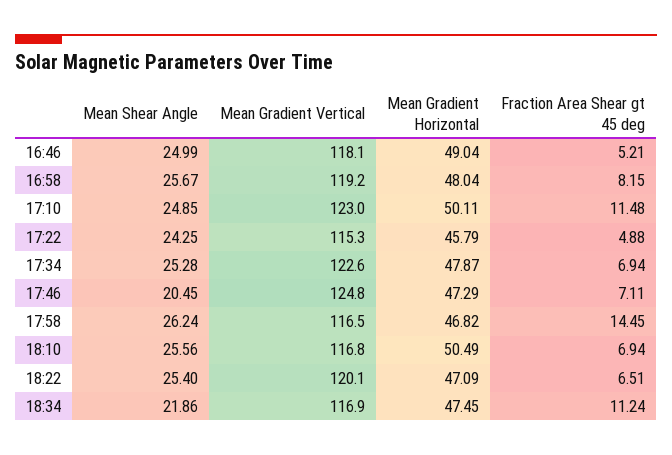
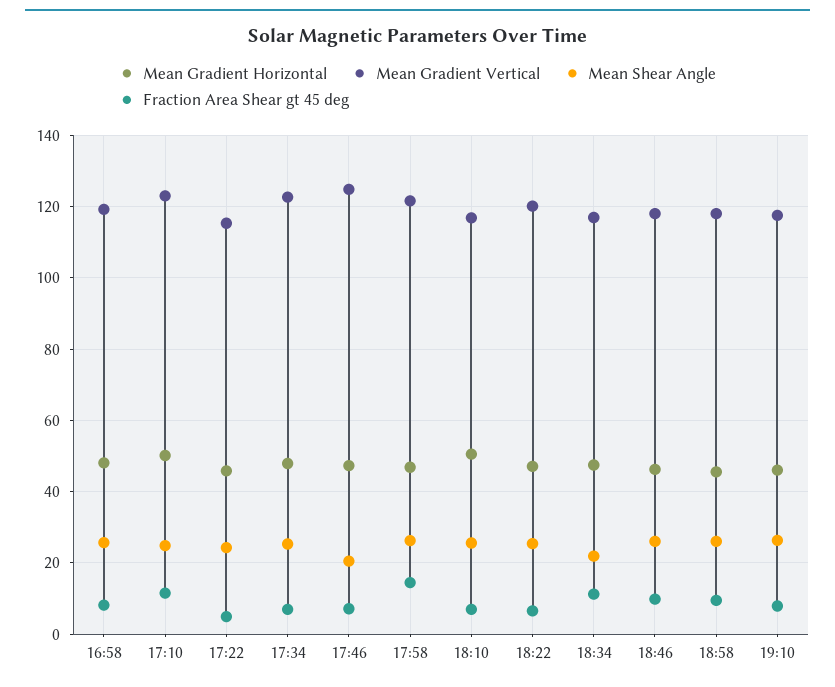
Mean Shear Angle, 16:46: 24.99 -> none
Mean Gradient Vertical, 16:46: 118.1 -> none
Mean Gradient Horizontal, 16:46: 49.04 -> none
Fraction Area Shear gt 45 deg, 16:46: 5.21 -> none
Mean Gradient Vertical, 17:58: 116.5 -> 122
Mean Gradient Horizontal, 18:46: none -> 46
Mean Gradient Vertical, 18:46: none -> 118
Mean Shear Angle, 18:46: none -> 26
Fraction Area Shear gt 45 deg, 18:46: none -> 10
Mean Gradient Horizontal, 18:58: none -> 46
Mean Gradient Vertical, 18:58: none -> 118
Mean Shear Angle, 18:58: none -> 26
Fraction Area Shear gt 45 deg, 18:58: none -> 10
Mean Gradient Horizontal, 19:10: none -> 46
Mean Gradient Vertical, 19:10: none -> 118
Mean Shear Angle, 19:10: none -> 26
Fraction Area Shear gt 45 deg, 19:10: none -> 8

